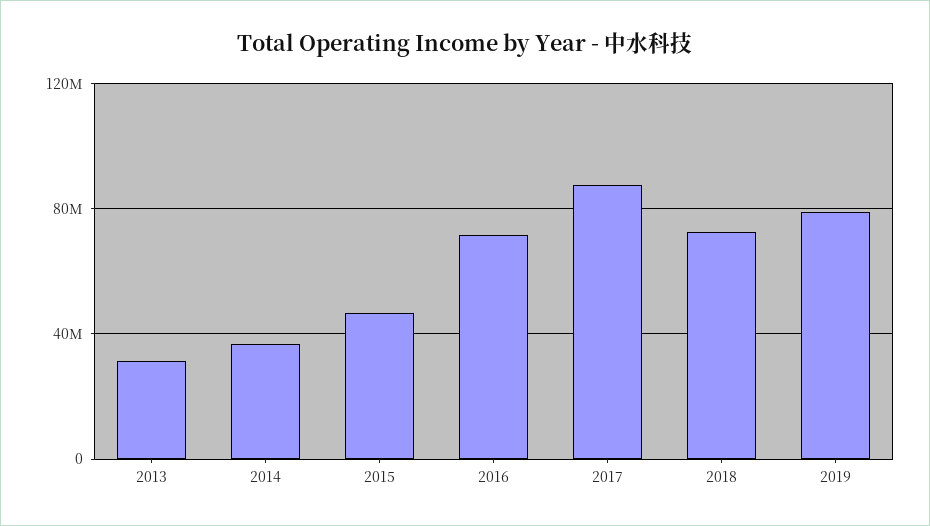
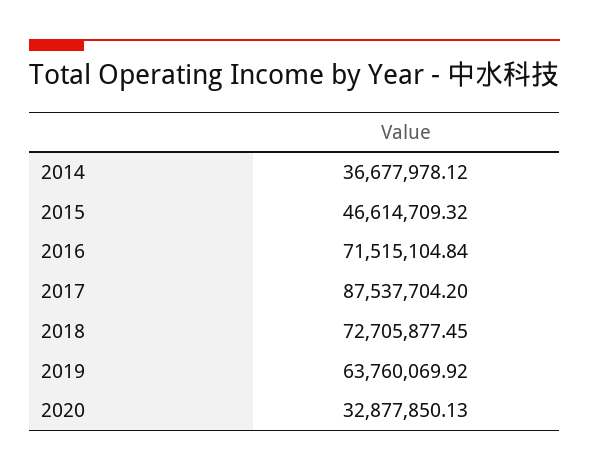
2013: 30000000 -> none
2019: 80000000 -> 63760069.92
2020: none -> 32877850.13

